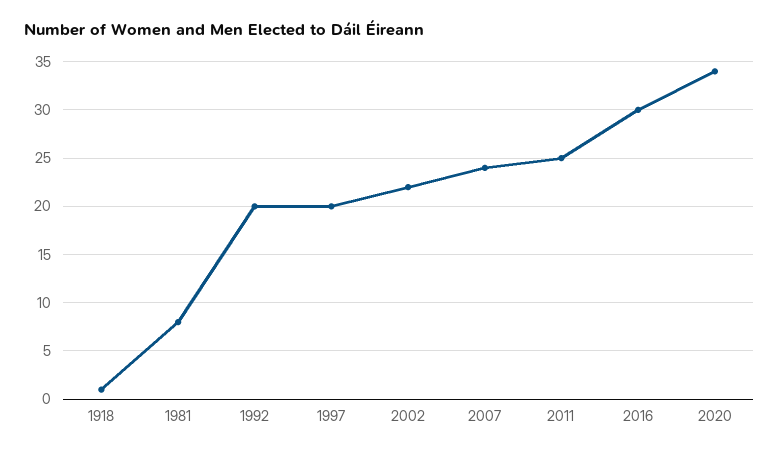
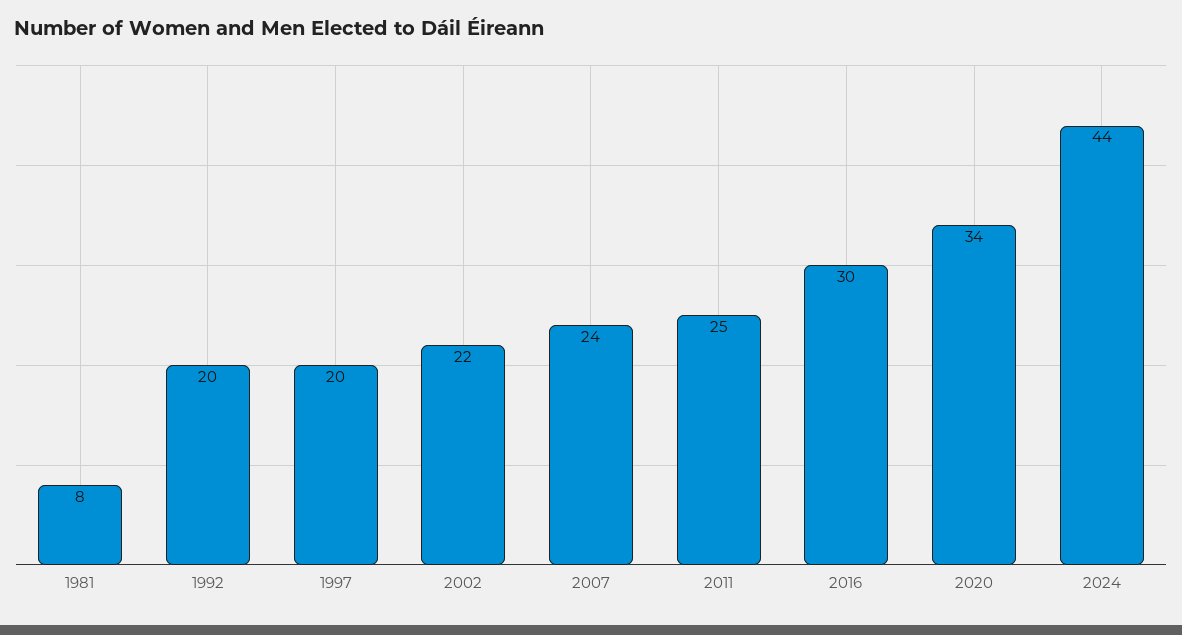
1918: 1 -> none
2024: none -> 44

